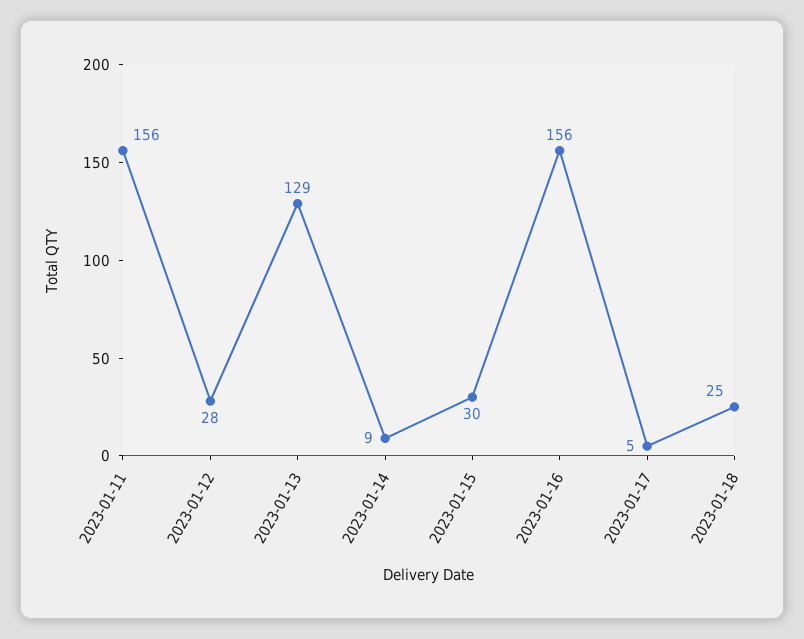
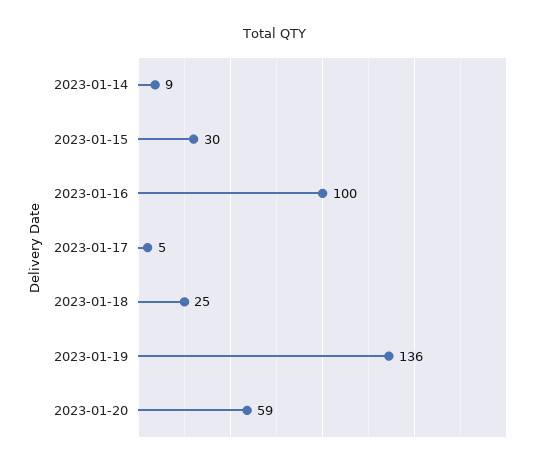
2023-01-11: 156 -> none
2023-01-12: 28 -> none
2023-01-13: 129 -> none
2023-01-16: 156 -> 100
2023-01-19: none -> 136
2023-01-20: none -> 59

